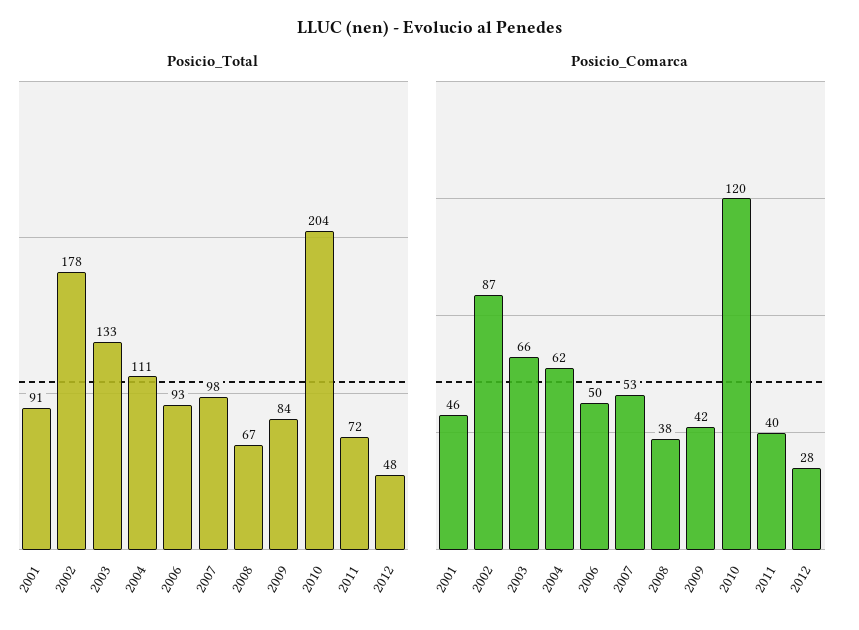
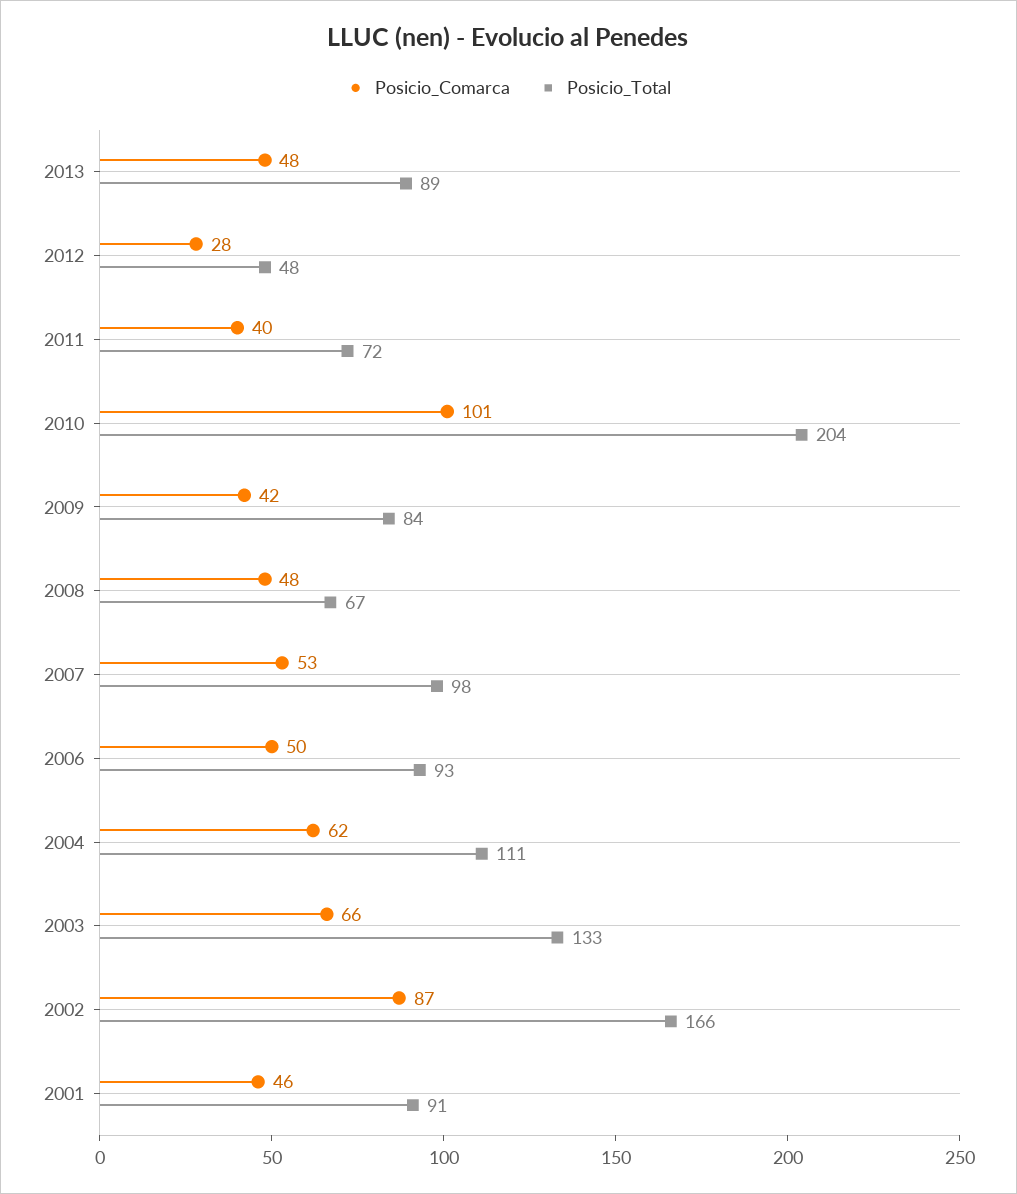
Posicio_Total, 2002: 178 -> 166
Posicio_Comarca, 2008: 38 -> 48
Posicio_Comarca, 2010: 120 -> 101
Posicio_Comarca, 2013: none -> 48
Posicio_Total, 2013: none -> 89

